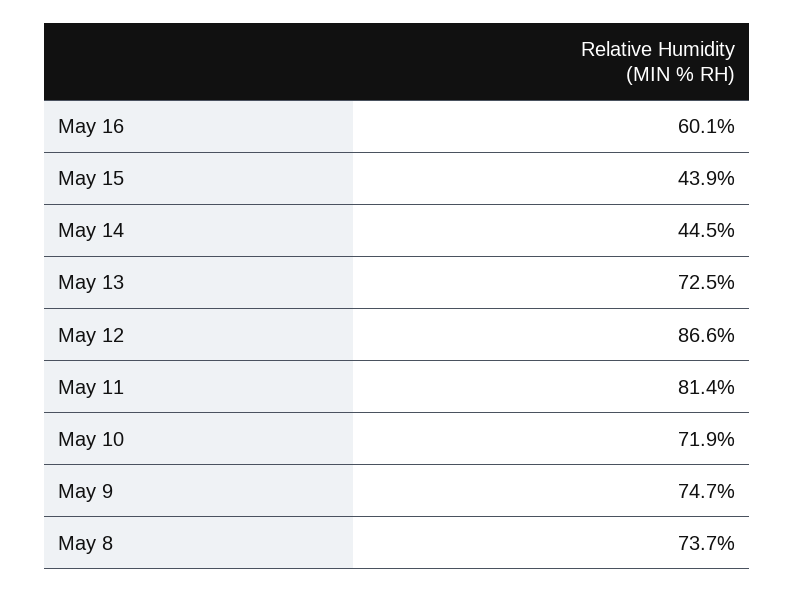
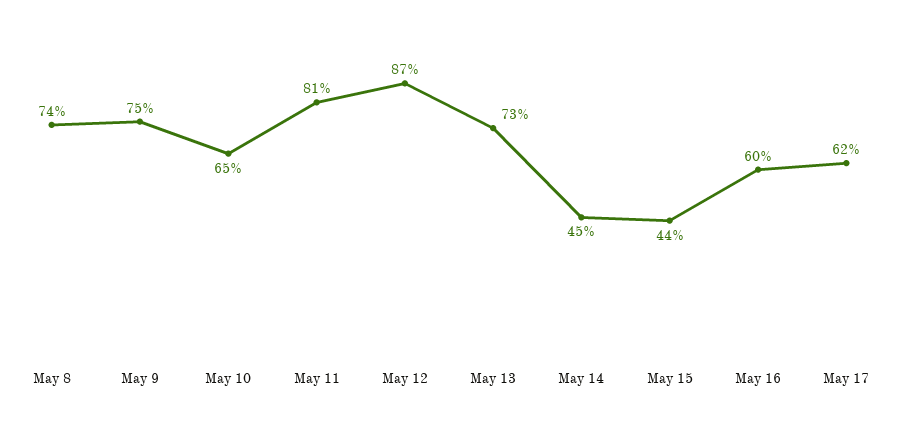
May 10: 71.9 -> 65
May 17: none -> 62

